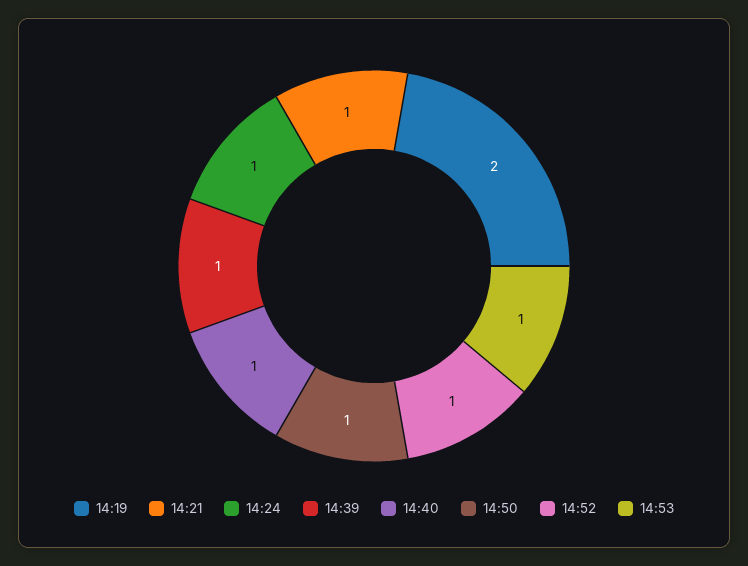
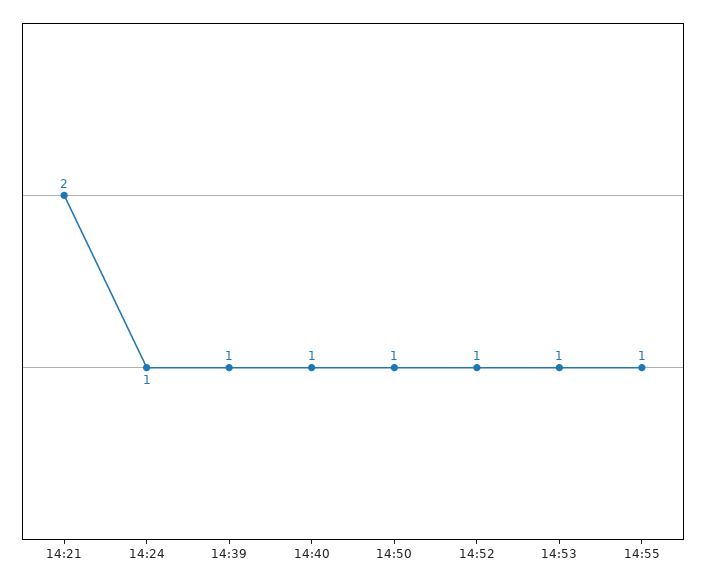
14:19: 2 -> none
14:21: 1 -> 2
14:55: none -> 1

